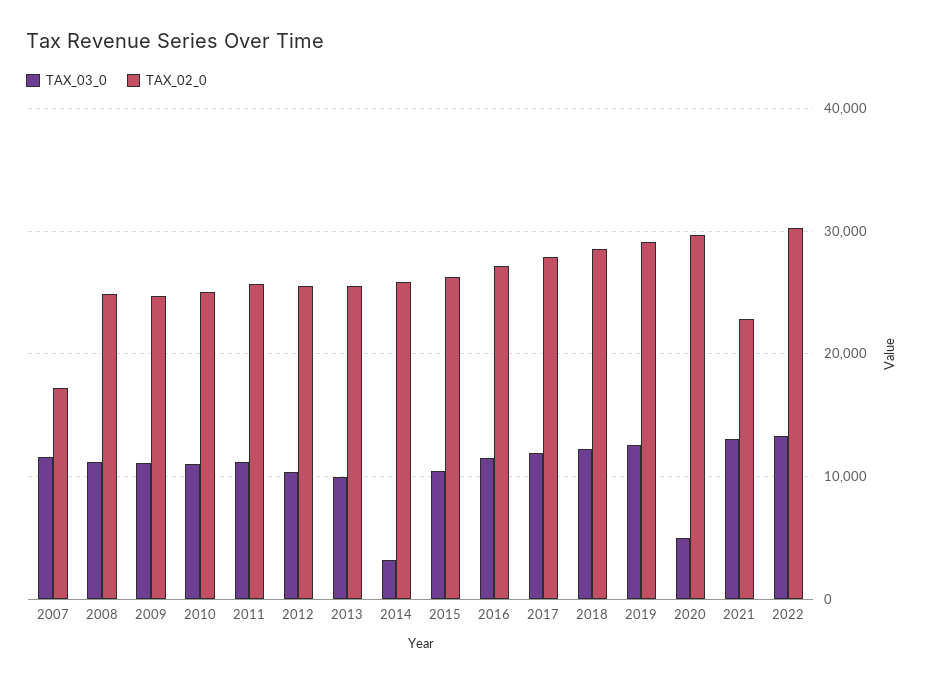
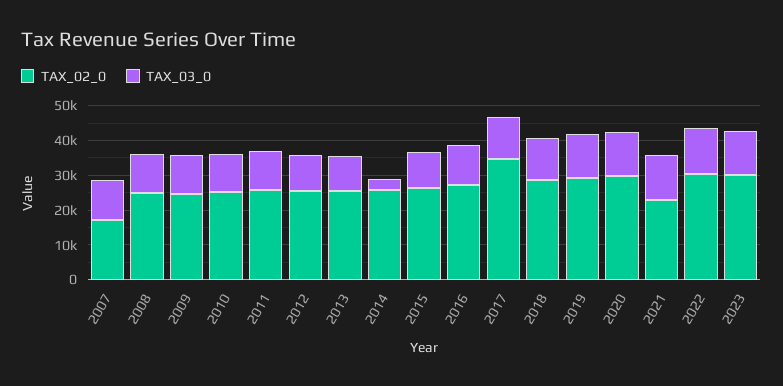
TAX_02_0, 2017: 28000 -> 35000
TAX_03_0, 2020: 5000 -> 12500
TAX_02_0, 2023: none -> 30000
TAX_03_0, 2023: none -> 12500

